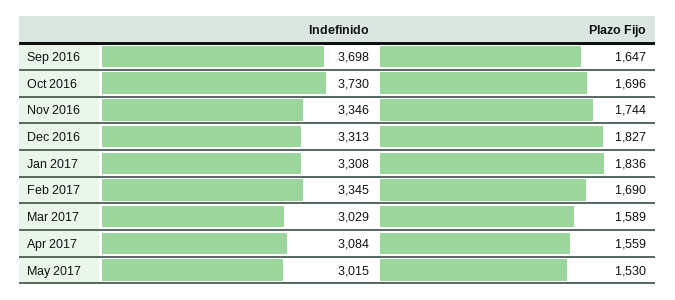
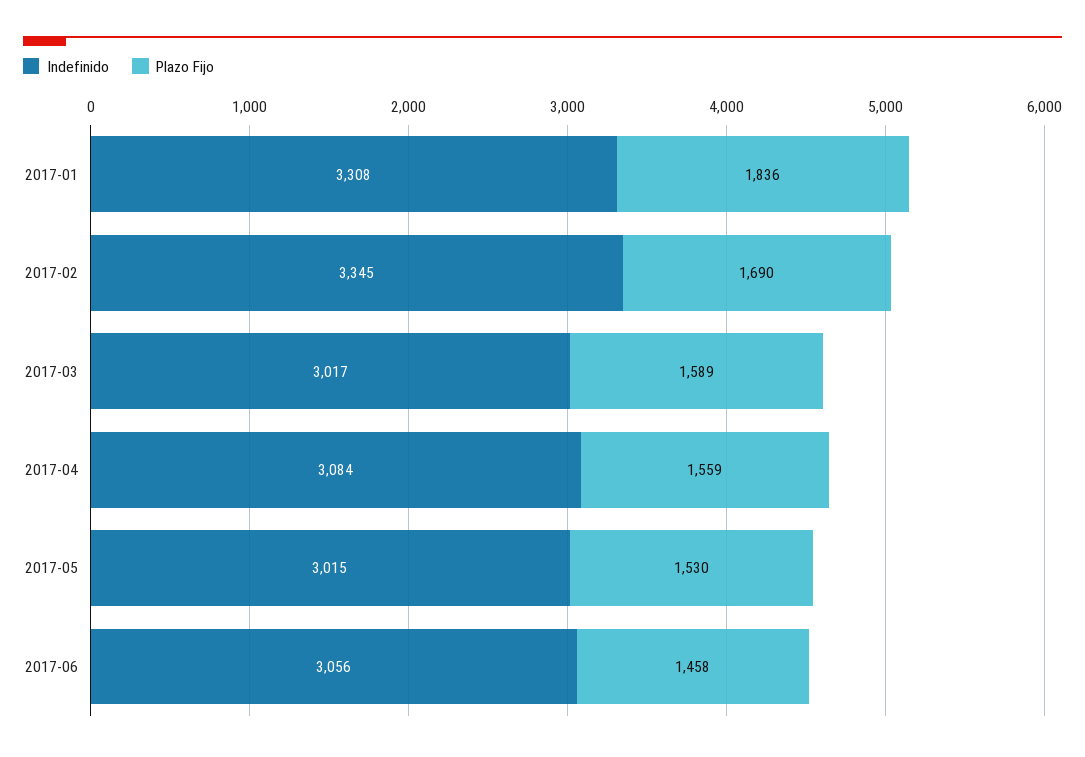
Indefinido, Sep 2016: 3698 -> none
Plazo Fijo, Sep 2016: 1647 -> none
Indefinido, Oct 2016: 3730 -> none
Plazo Fijo, Oct 2016: 1696 -> none
Indefinido, Nov 2016: 3346 -> none
Plazo Fijo, Nov 2016: 1744 -> none
Indefinido, Dec 2016: 3313 -> none
Plazo Fijo, Dec 2016: 1827 -> none
Indefinido, Mar 2017: 3029 -> 3017
Indefinido, 2017-06: none -> 3056
Plazo Fijo, 2017-06: none -> 1458

